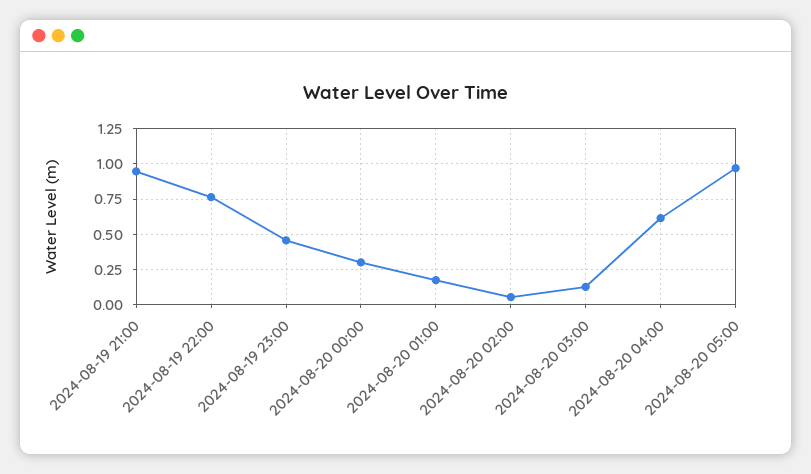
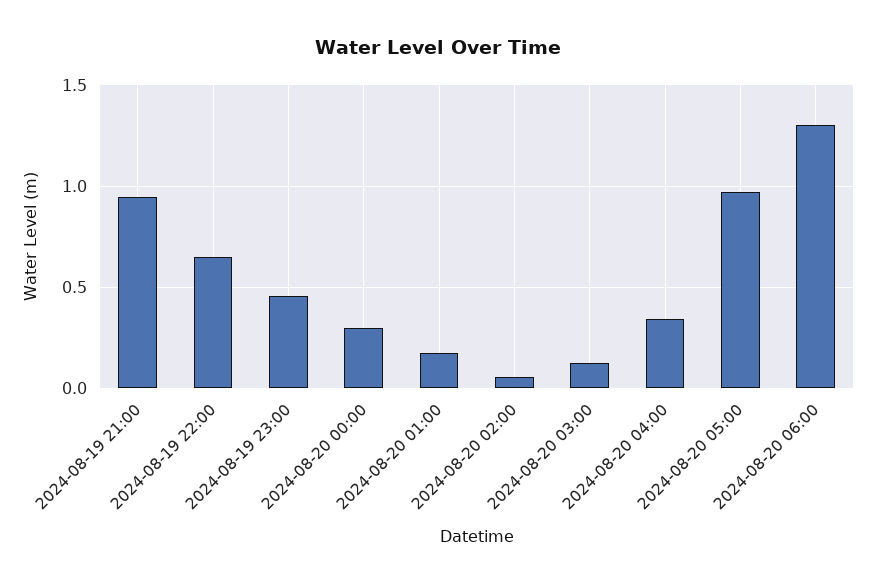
2024-08-19 22:00: 0.75 -> 0.65
2024-08-20 04:00: 0.6 -> 0.35
2024-08-20 06:00: none -> 1.3

